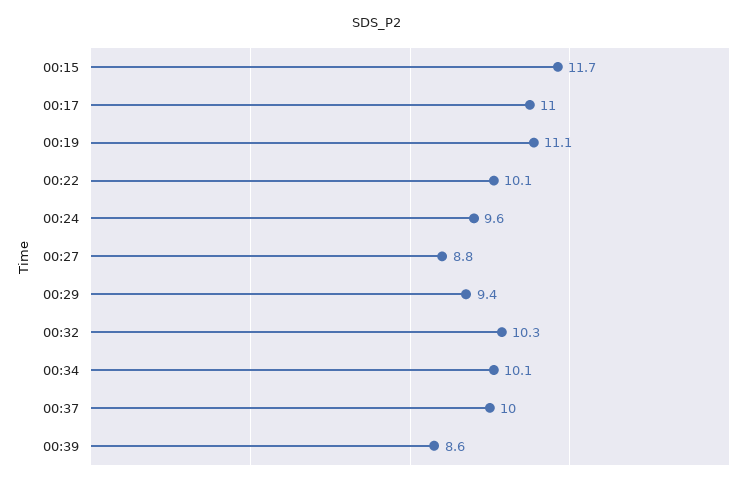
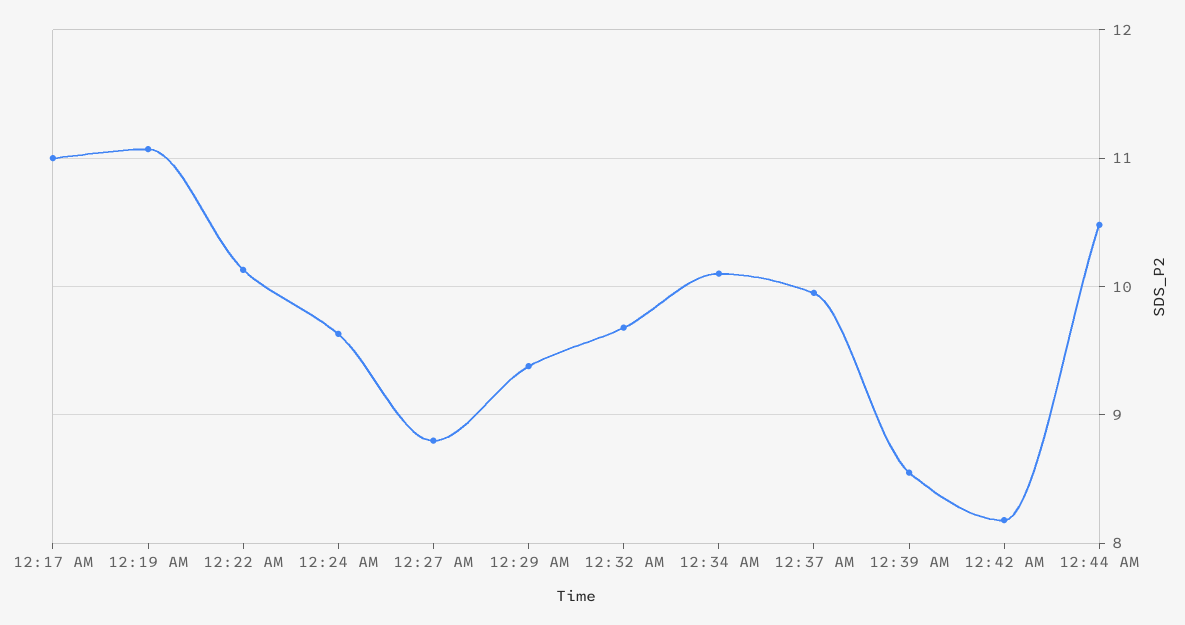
00:15: 11.7 -> none
00:32: 10.3 -> 9.7
12:42 AM: none -> 8.2
12:44 AM: none -> 10.5

